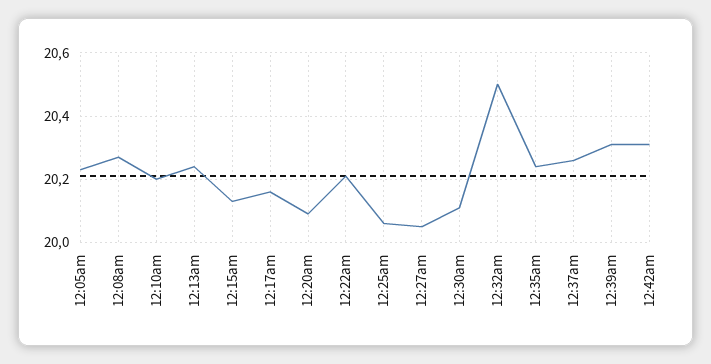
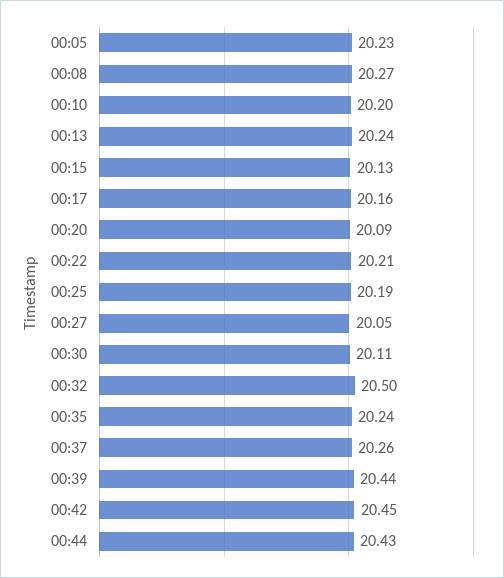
12:25am: 20.05 -> 20.19
12:39am: 20.3 -> 20.44
12:42am: 20.3 -> 20.45
00:44: none -> 20.43

